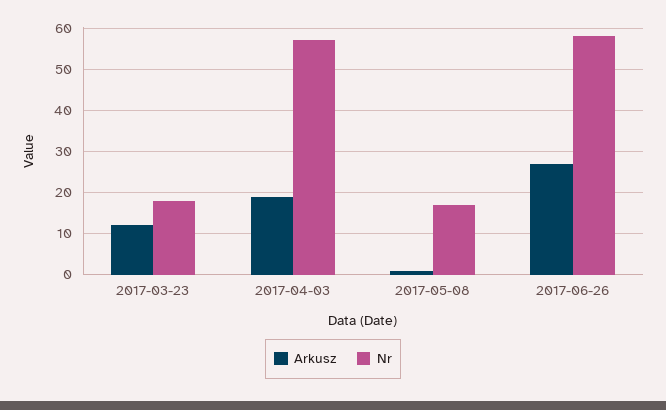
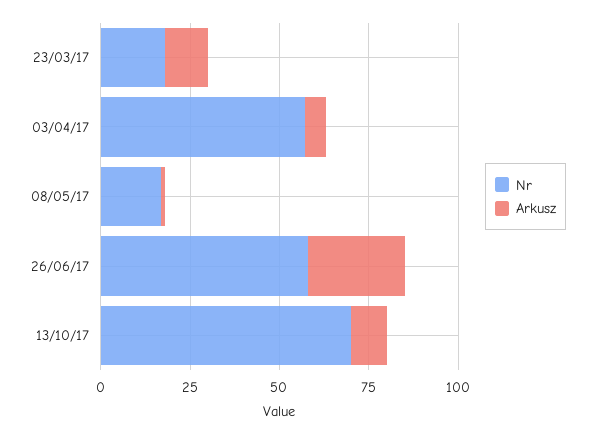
Arkusz, 2017-04-03: 20 -> 5
Nr, 13/10/17: none -> 70
Arkusz, 13/10/17: none -> 10

